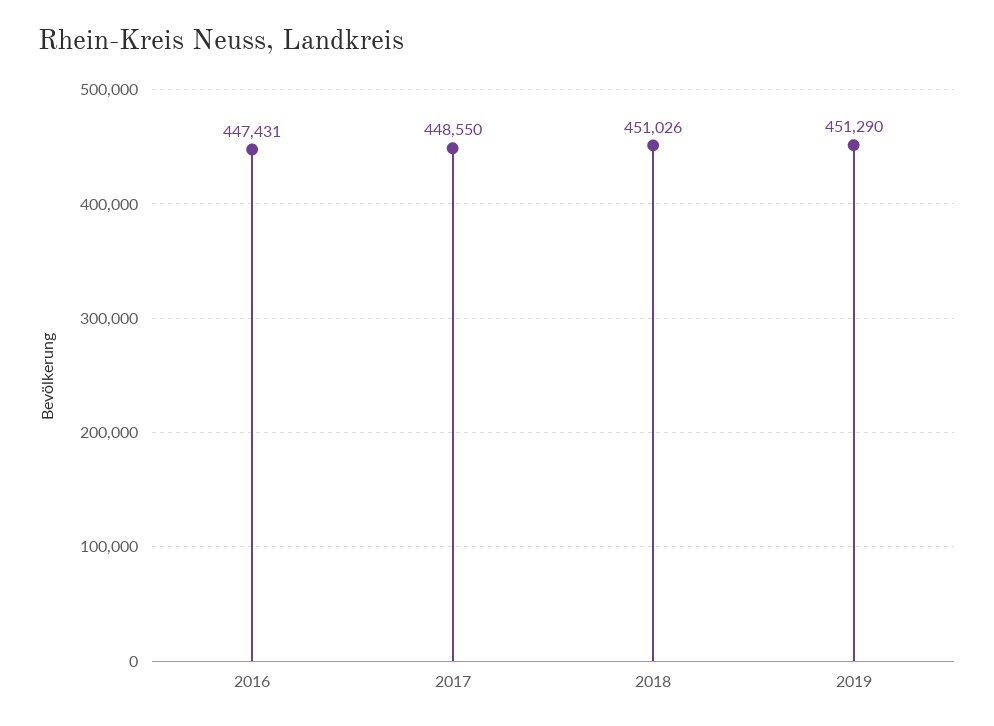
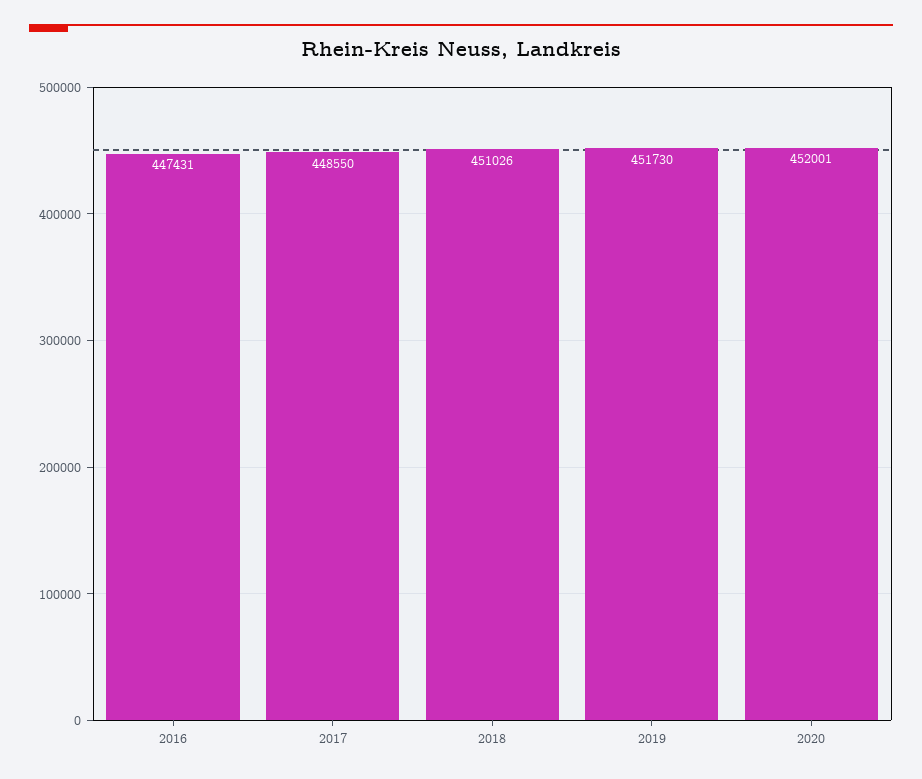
2019: 451290 -> 451730
2020: none -> 452001

